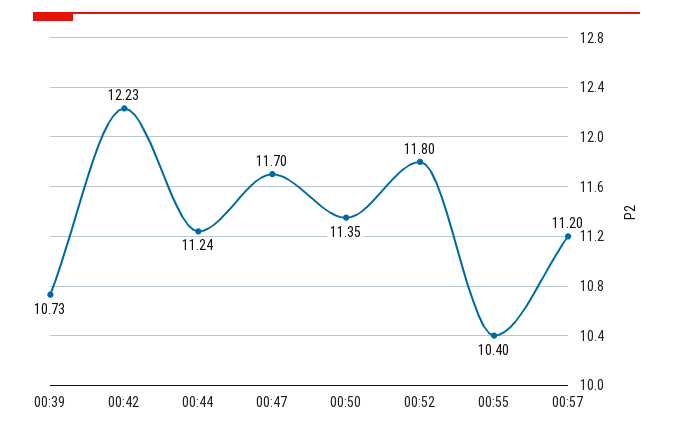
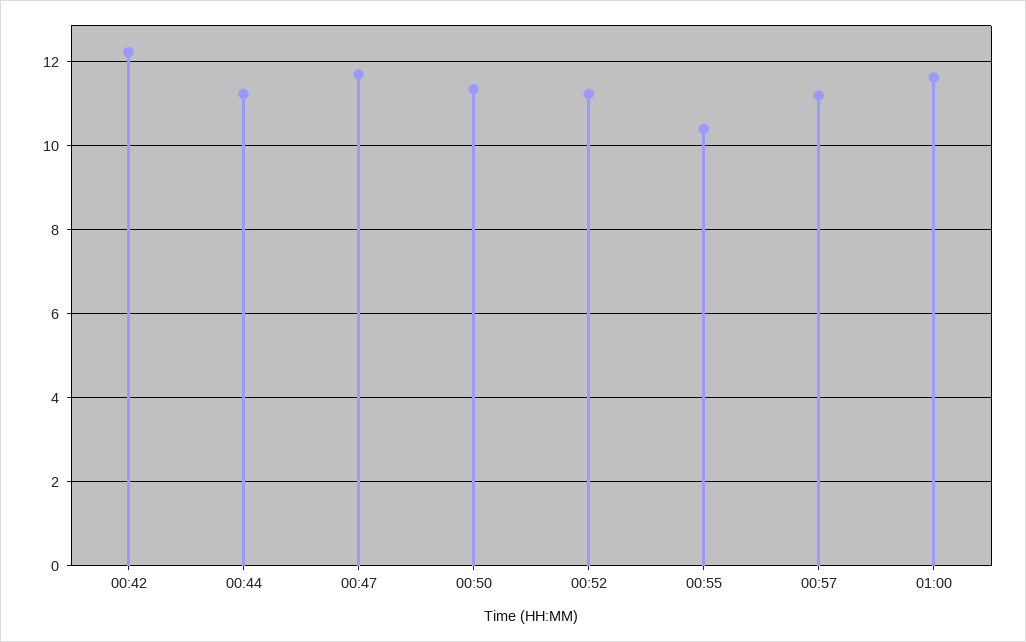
00:39: 10.73 -> none
00:52: 11.8 -> 11.2
01:00: none -> 11.6

